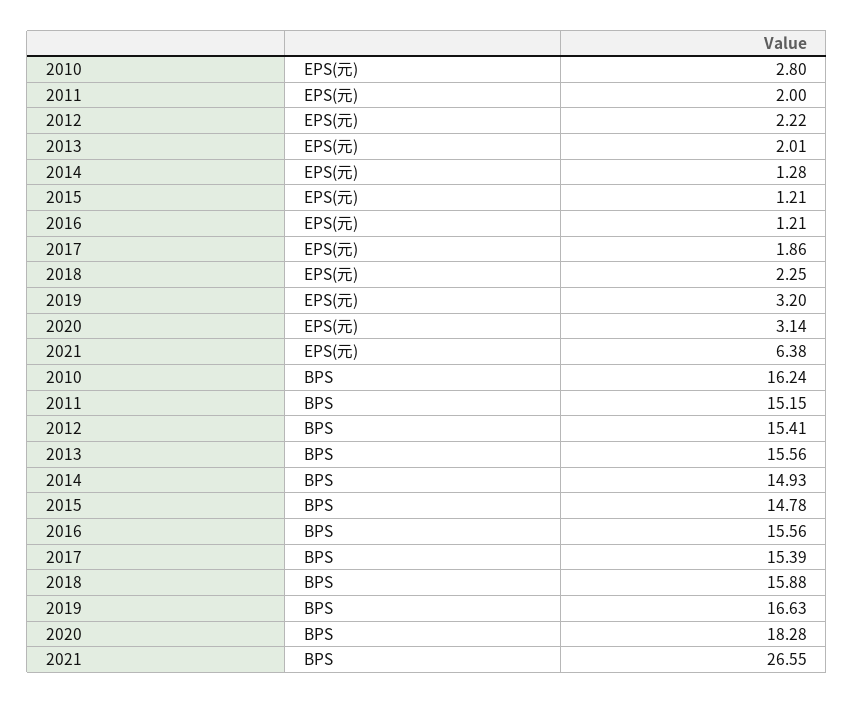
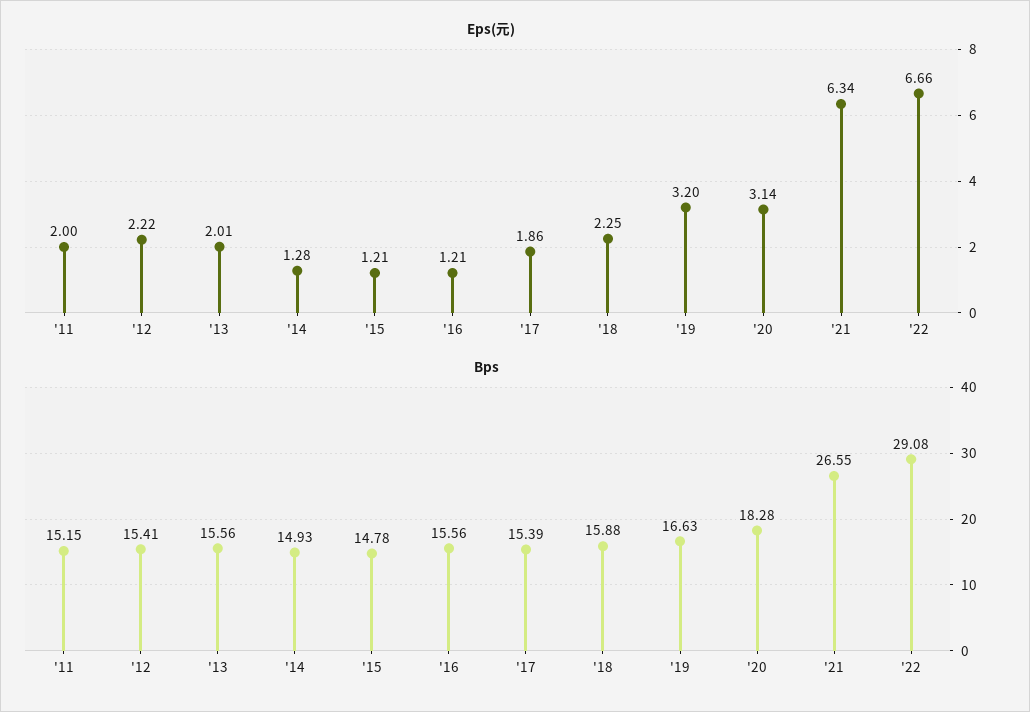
EPS(元), 2010: 2.8 -> none
EPS(元), 2021: 6.38 -> 6.34
BPS, 2010: 16.24 -> none
EPS(元), '22: none -> 6.66
BPS, '22: none -> 29.08

